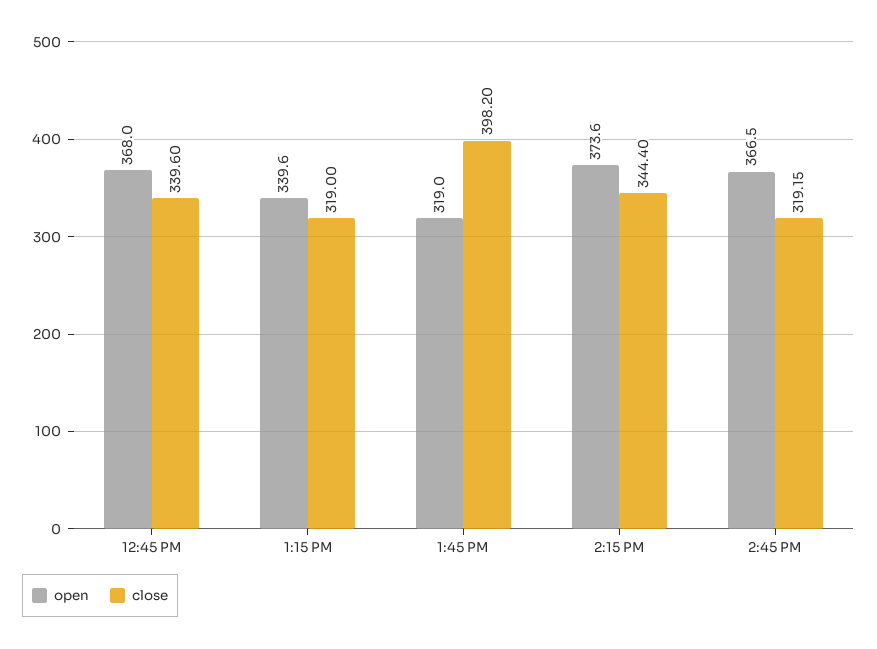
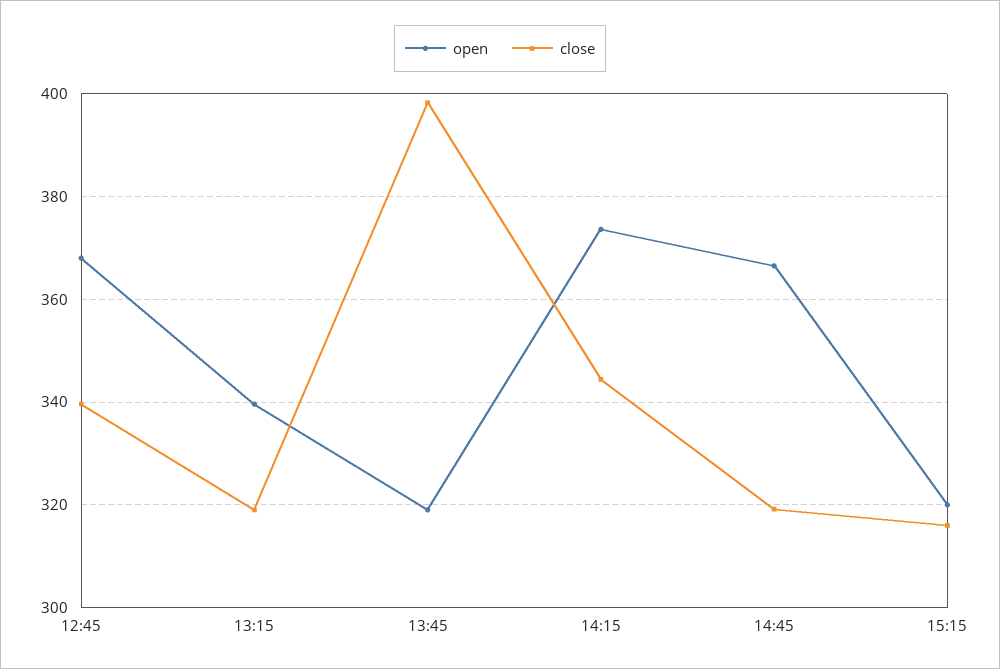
open, 15:15: none -> 320
close, 15:15: none -> 316

